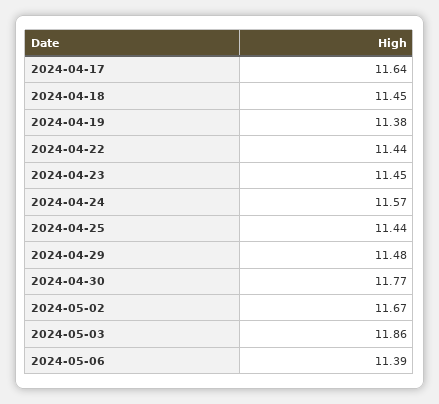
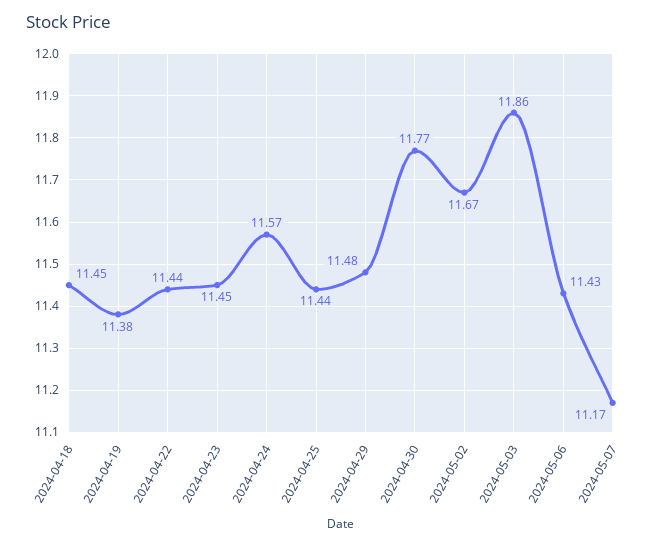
2024-04-17: 11.64 -> none
2024-05-06: 11.39 -> 11.43
2024-05-07: none -> 11.17

